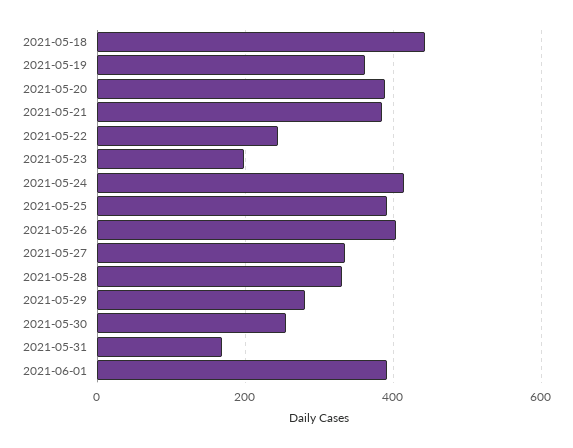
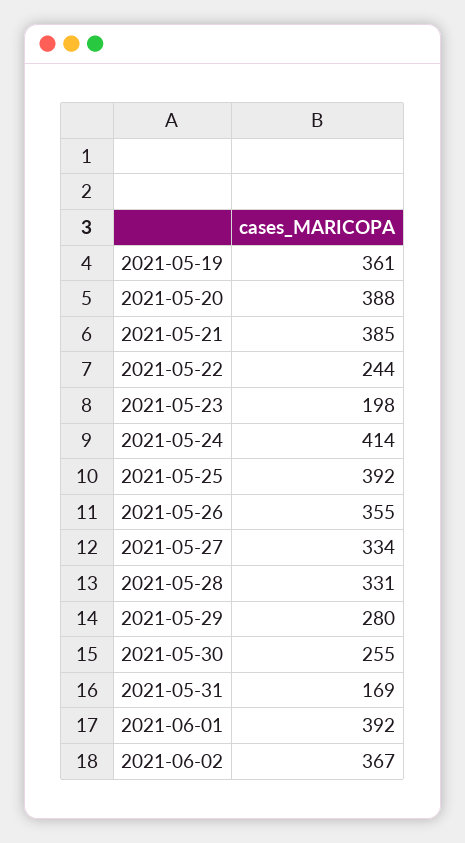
2021-05-18: 440 -> none
2021-05-26: 400 -> 355
2021-06-02: none -> 367

